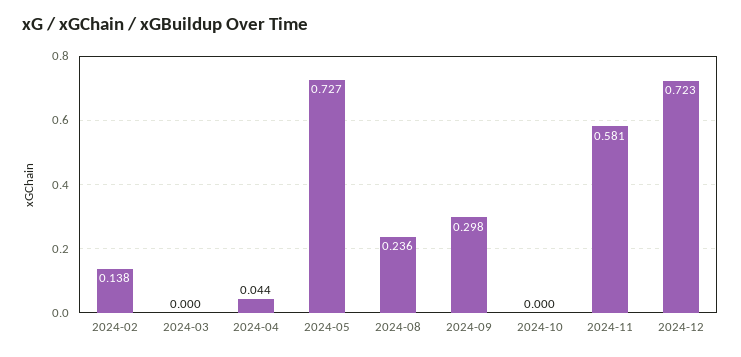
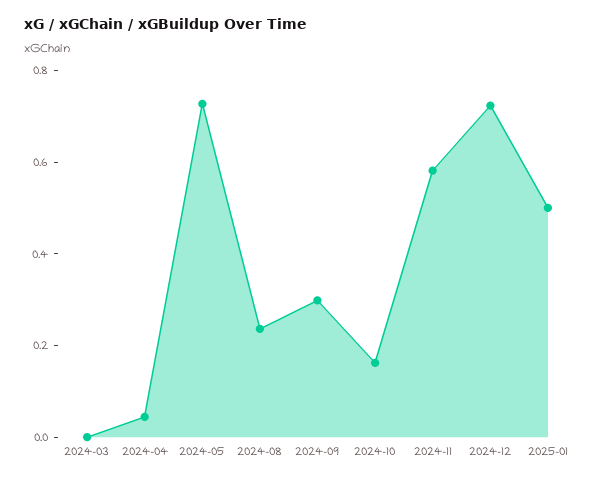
2024-02: 0.138 -> none
2024-10: 0 -> 0.15
2025-01: none -> 0.5

